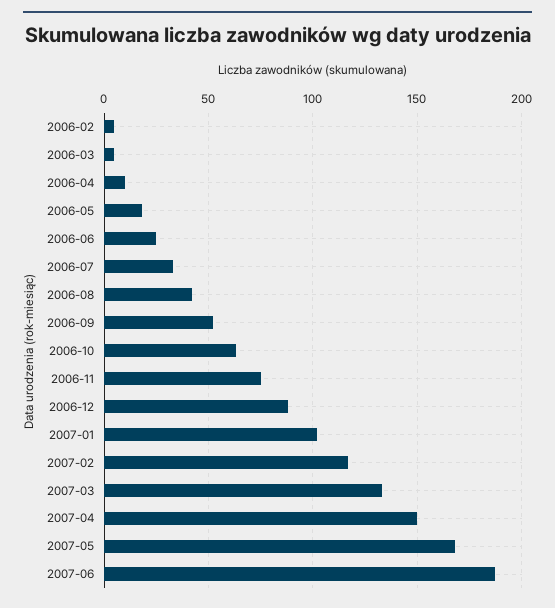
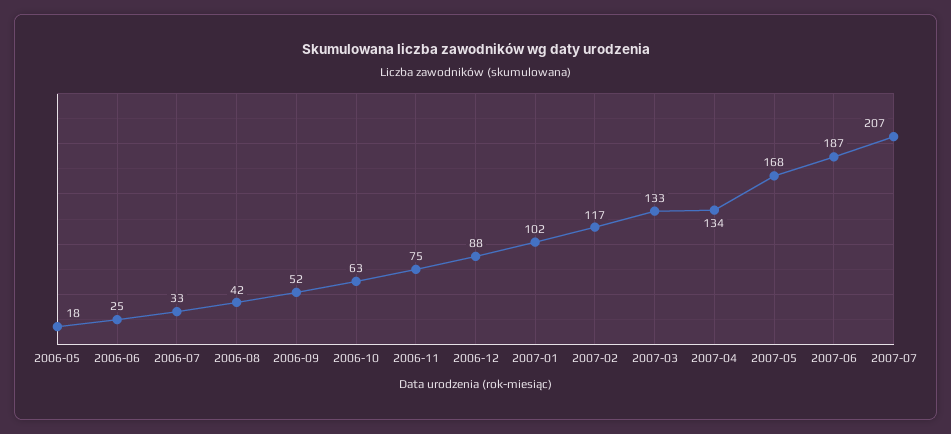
2006-02: 5 -> none
2006-03: 5 -> none
2006-04: 10 -> none
2007-04: 150 -> 134
2007-07: none -> 207

